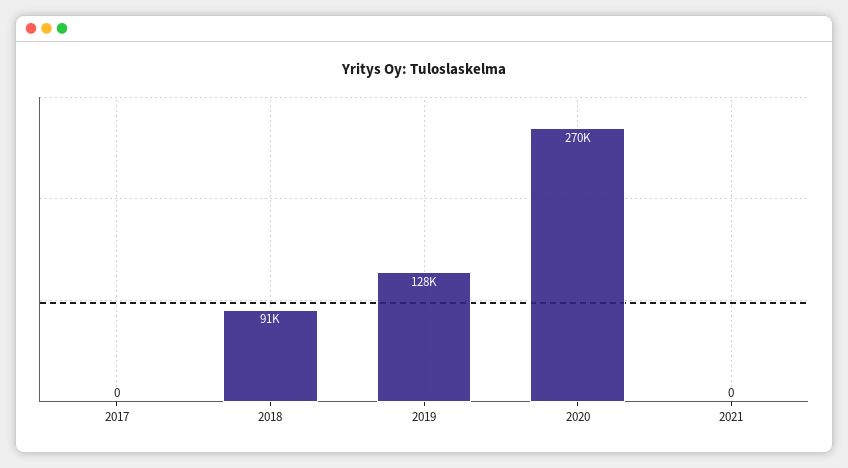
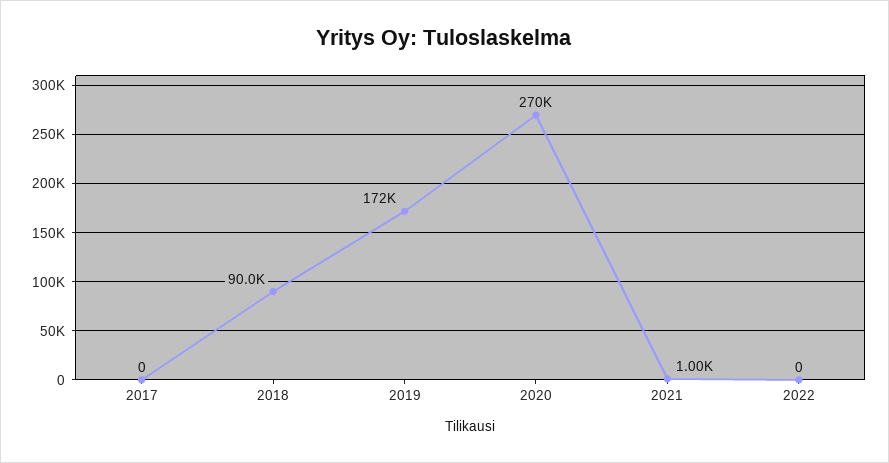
2018: 91000 -> 90000
2019: 128000 -> 172000
2021: 0 -> 1000
2022: none -> 0

